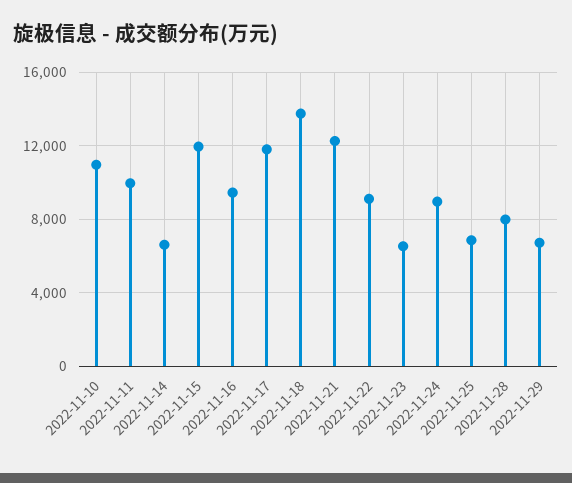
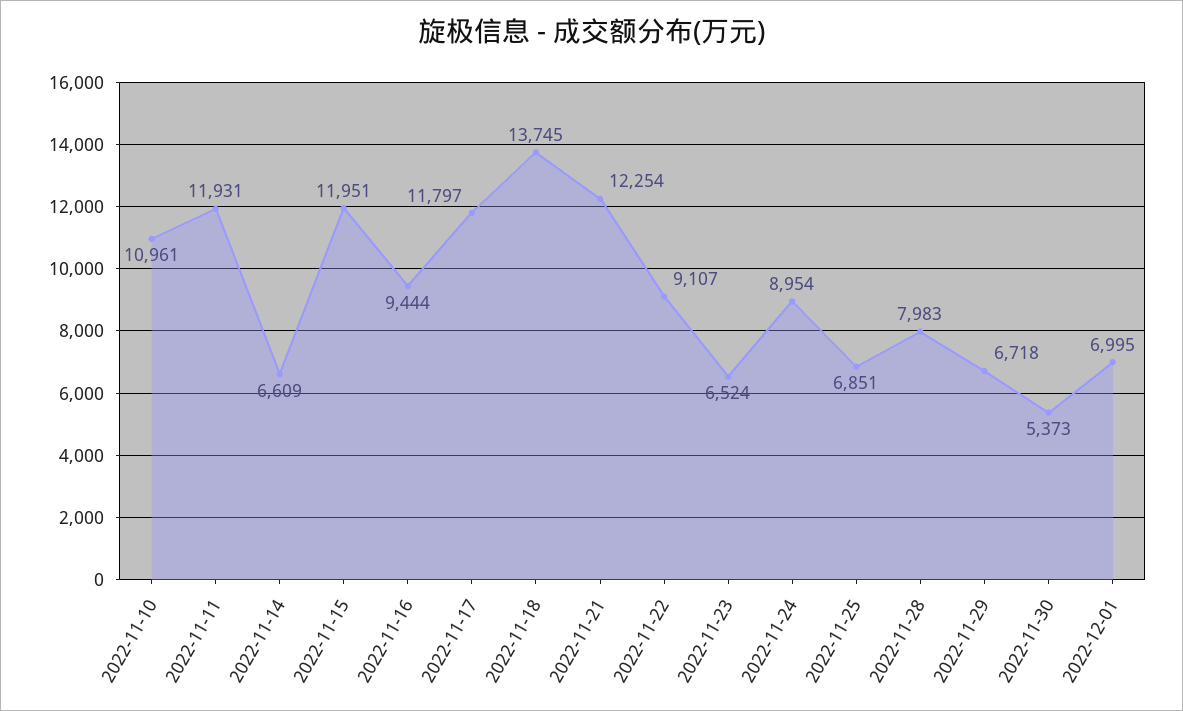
2022-11-11: 10000 -> 11931
2022-11-30: none -> 5373
2022-12-01: none -> 6995

